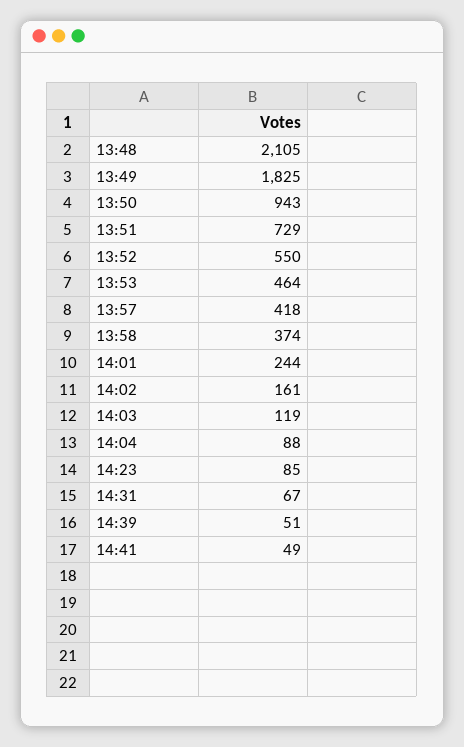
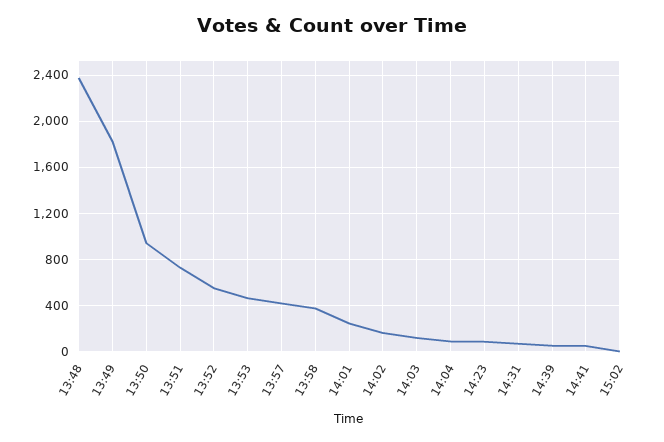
13:48: 2105 -> 2400
15:02: none -> 0

